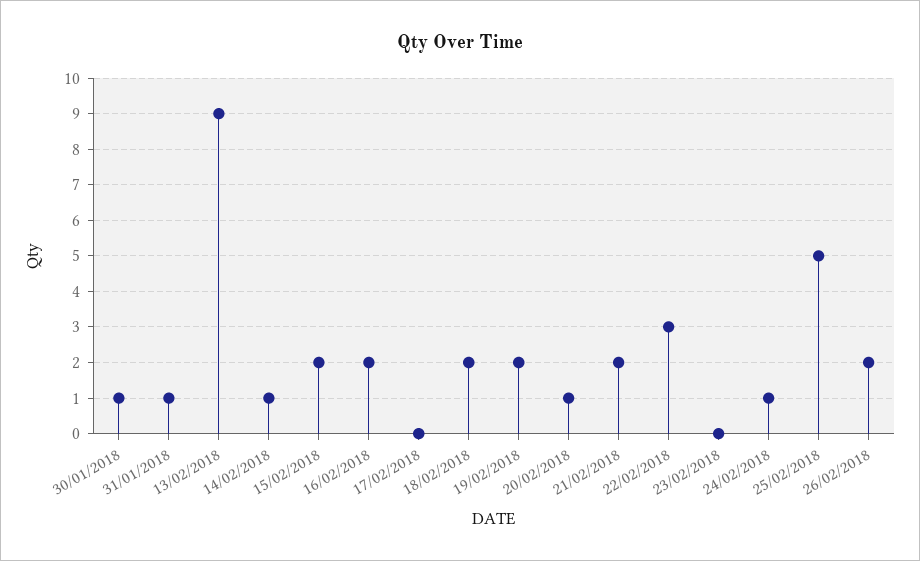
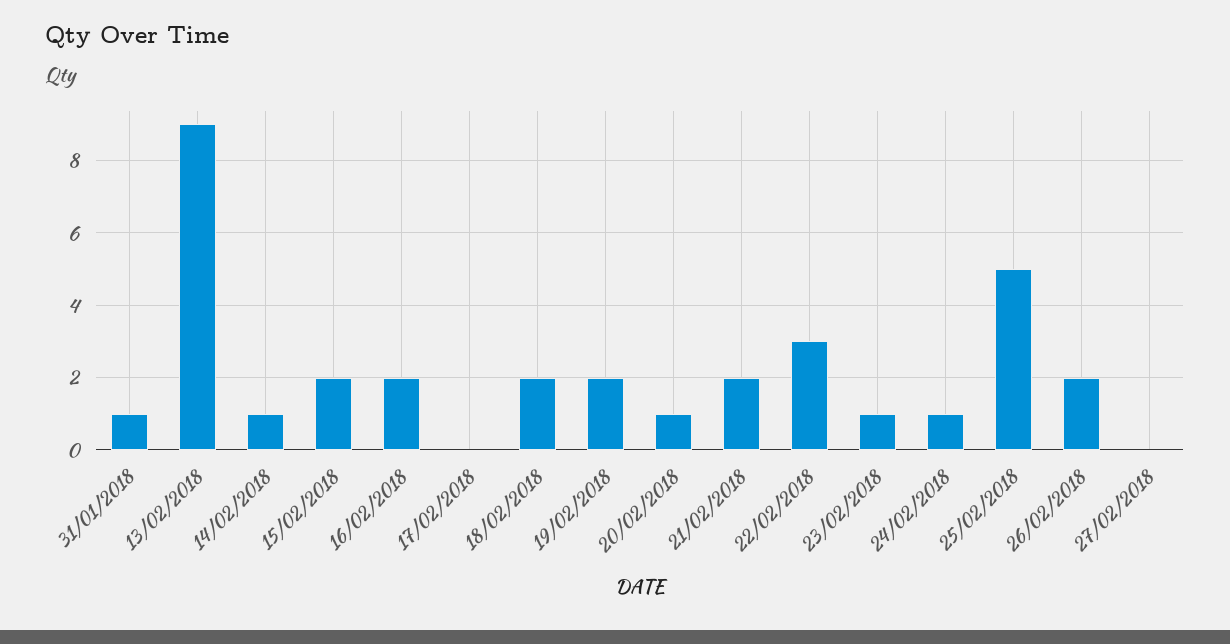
30/01/2018: 1 -> none
23/02/2018: 0 -> 1
27/02/2018: none -> 0

